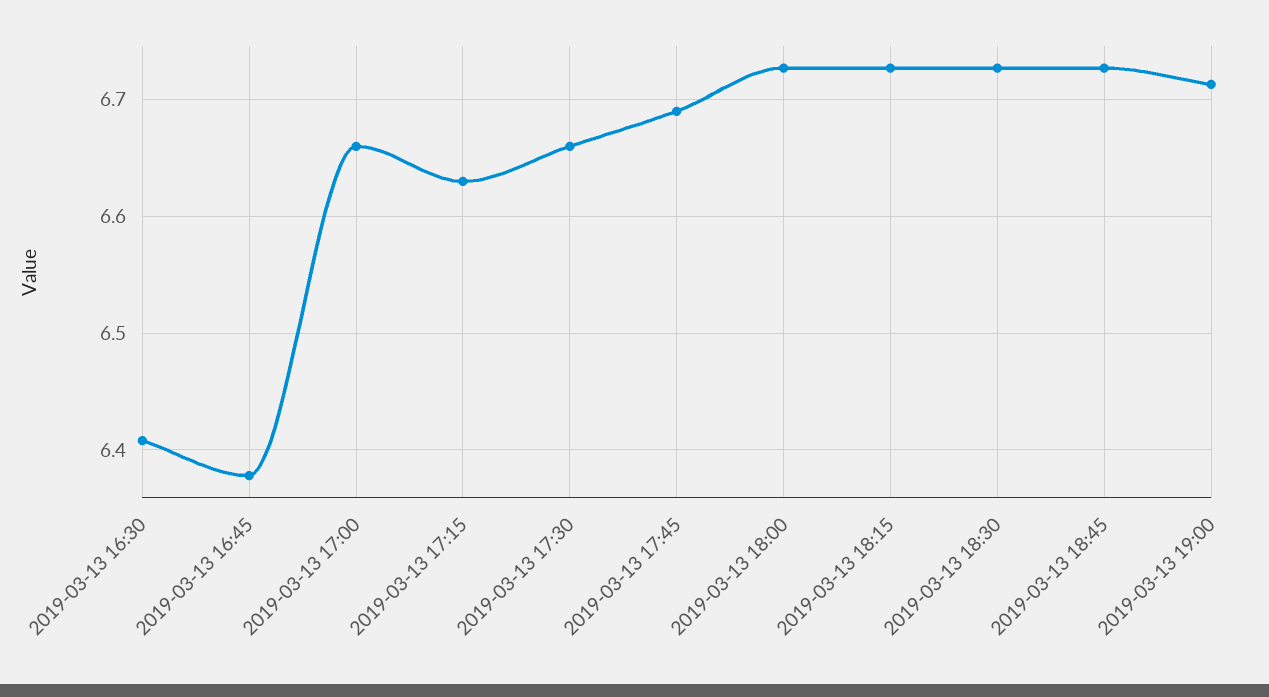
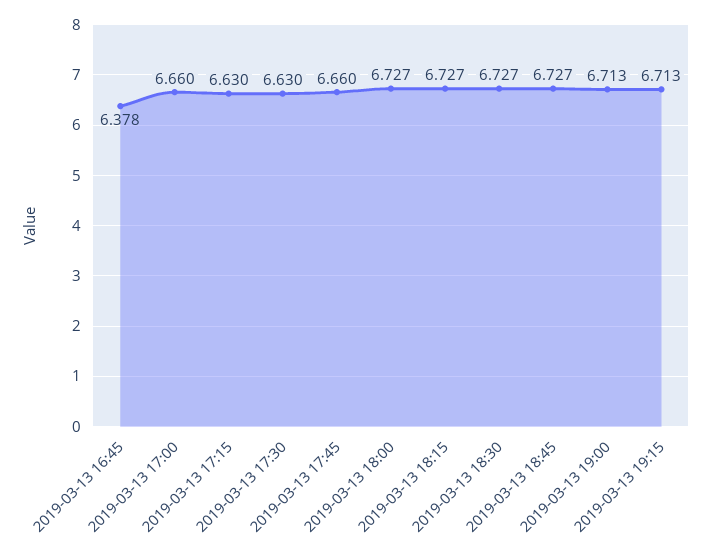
2019-03-13 16:30: 6.41 -> none
2019-03-13 17:30: 6.66 -> 6.63
2019-03-13 17:45: 6.69 -> 6.66
2019-03-13 19:15: none -> 6.713

